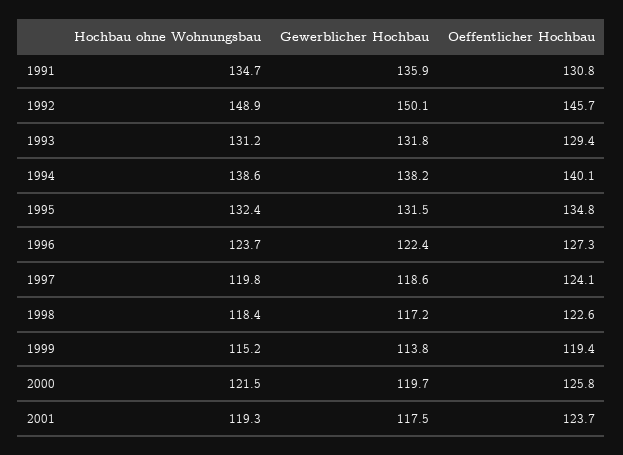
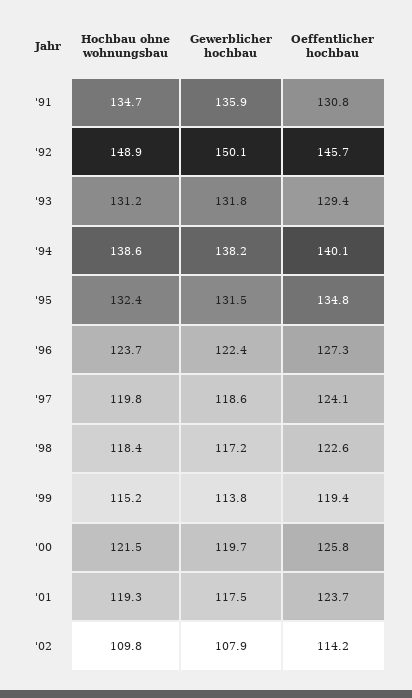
Hochbau ohne Wohnungsbau, '02: none -> 109.8
Gewerblicher Hochbau, '02: none -> 107.9
Oeffentlicher Hochbau, '02: none -> 114.2

